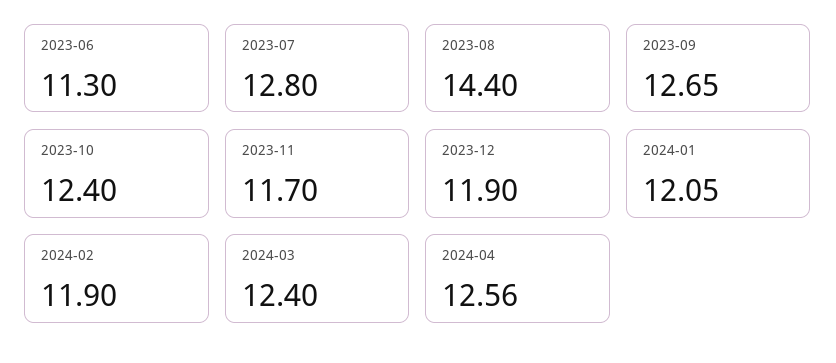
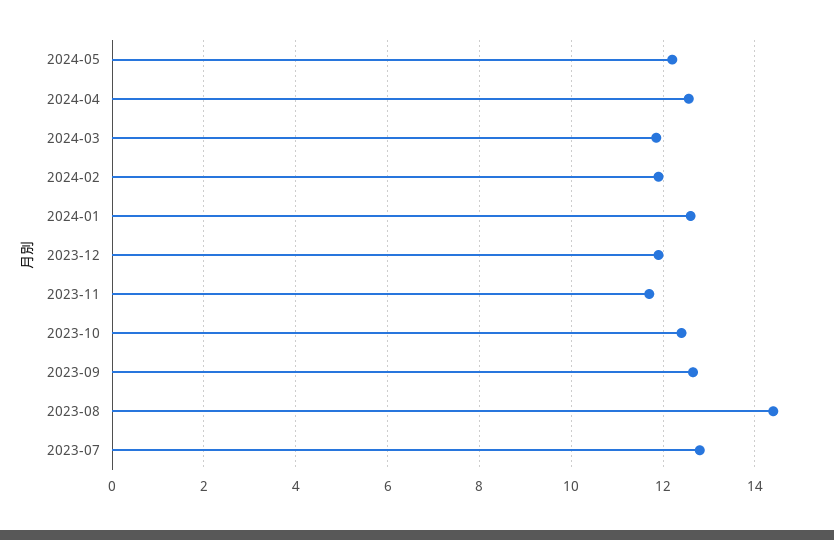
2023-06: 11.3 -> none
2024-01: 12.05 -> 12.6
2024-03: 12.4 -> 11.8
2024-05: none -> 12.2

